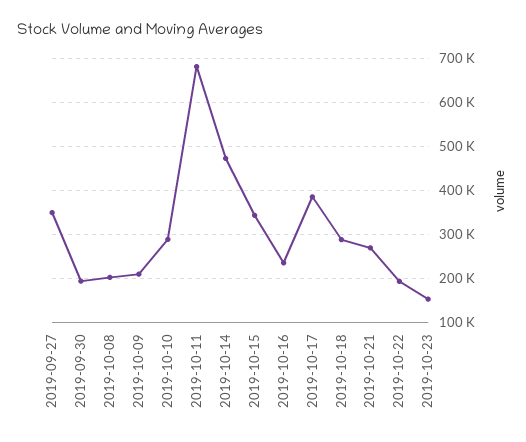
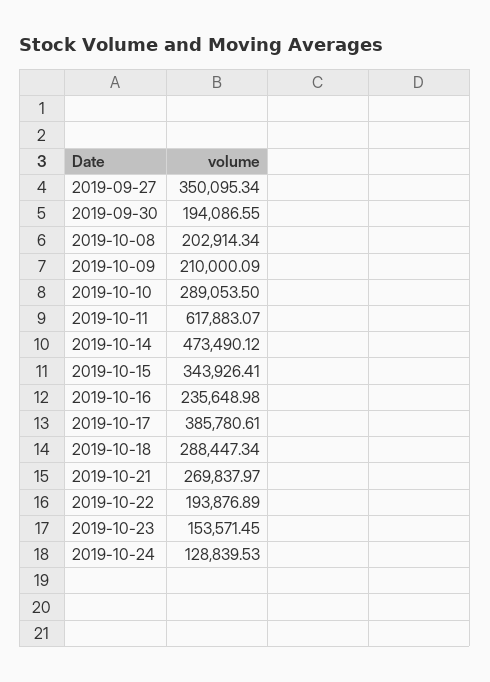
2019-10-11: 680000 -> 617883.07
2019-10-24: none -> 128839.53

